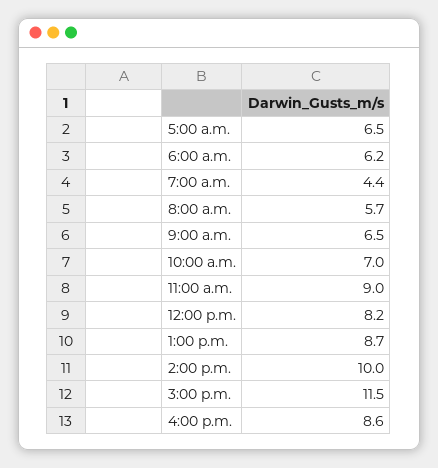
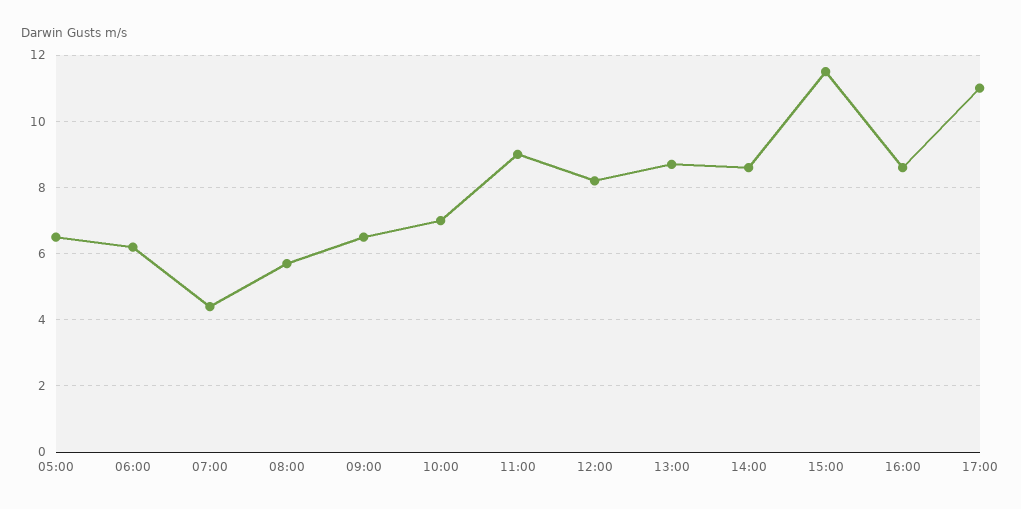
2:00 p.m.: 10 -> 8.5
17:00: none -> 11

